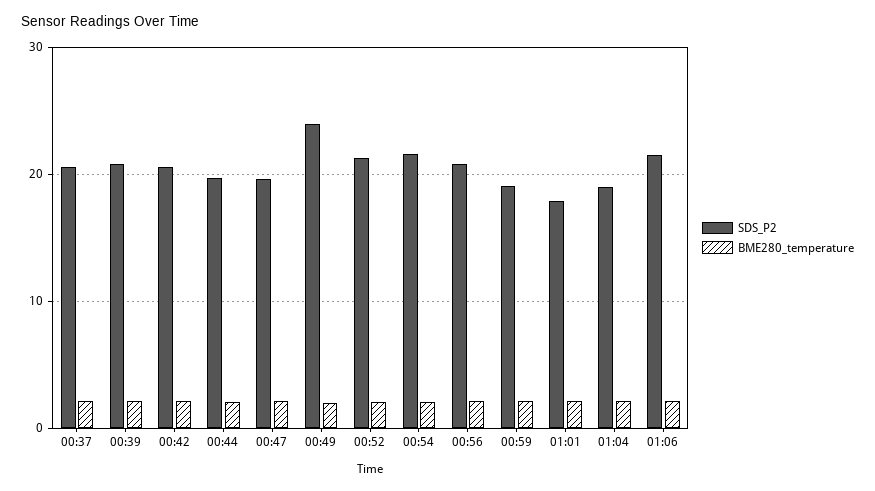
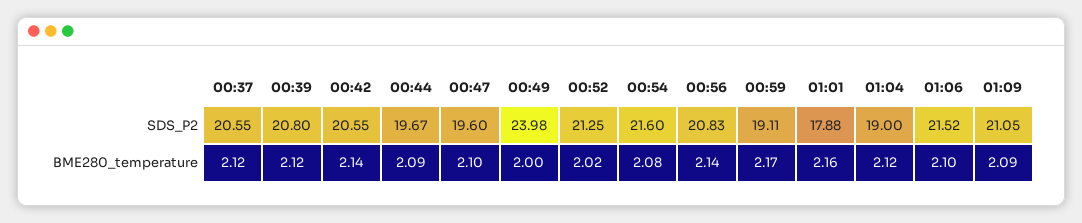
SDS_P2, 01:09: none -> 21.05
BME280_temperature, 01:09: none -> 2.09

